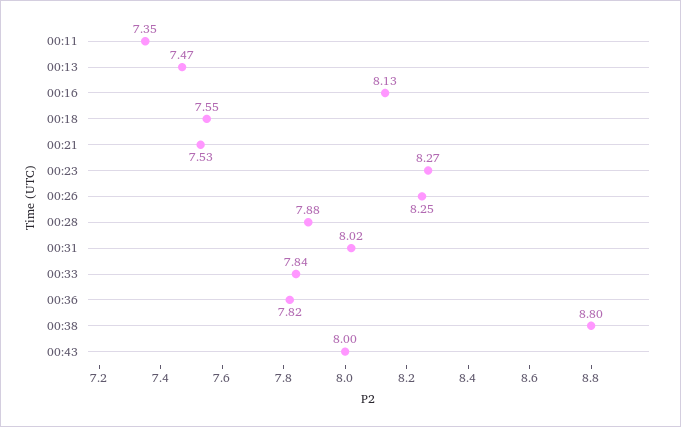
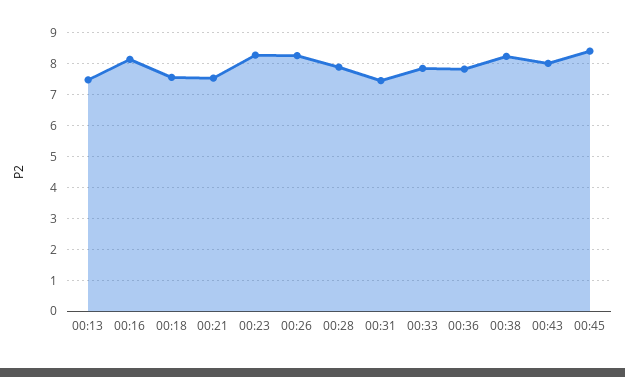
00:11: 7.35 -> none
00:31: 8.02 -> 7.4
00:38: 8.8 -> 8.2
00:45: none -> 8.4

